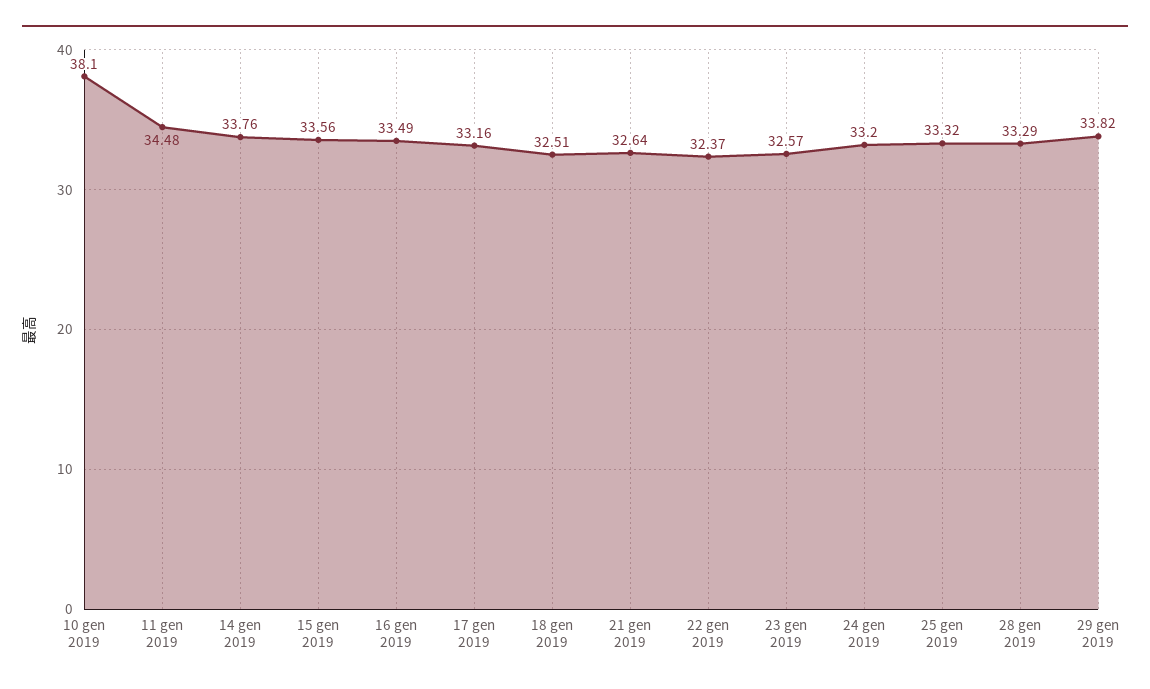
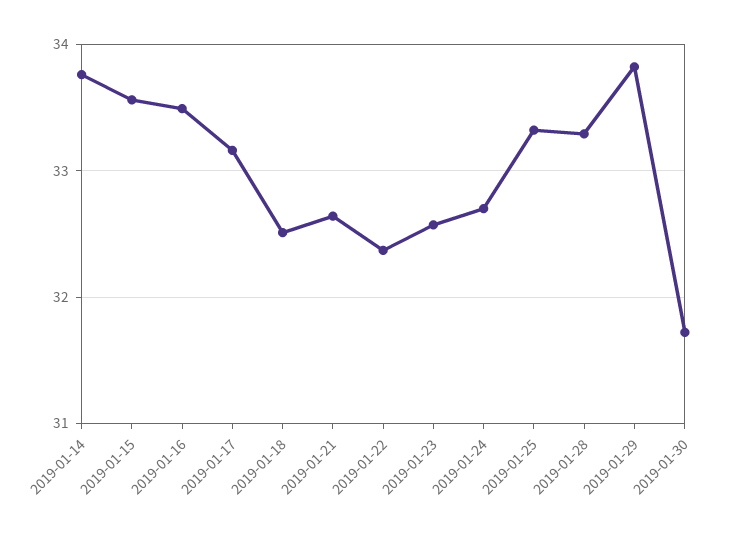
10 gen 2019: 38.1 -> none
11 gen 2019: 34.48 -> none
24 gen 2019: 33.2 -> 32.7
2019-01-30: none -> 31.7

